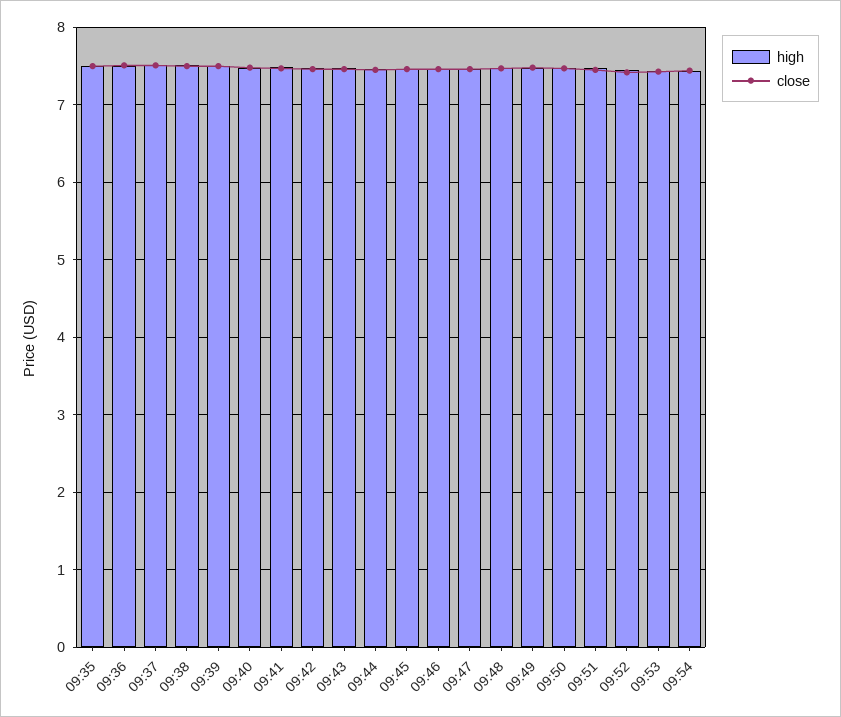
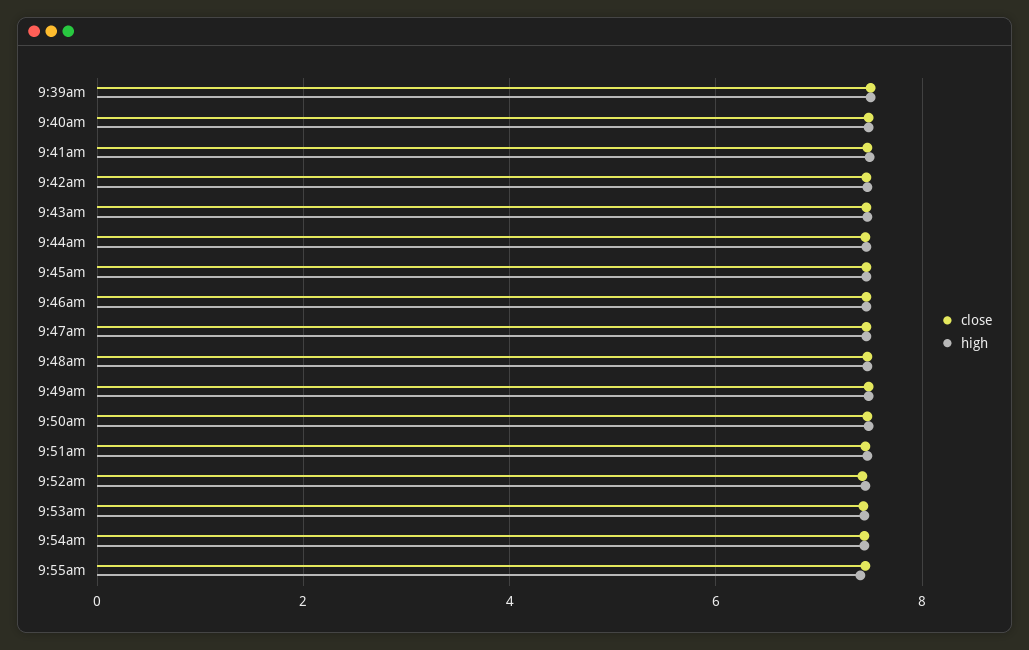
high, 09:35: 7.5 -> none
close, 09:35: 7.5 -> none
high, 09:36: 7.5 -> none
close, 09:36: 7.5 -> none
high, 09:37: 7.5 -> none
close, 09:37: 7.5 -> none
high, 09:38: 7.5 -> none
close, 09:38: 7.5 -> none
close, 9:55am: none -> 7.4
high, 9:55am: none -> 7.4

